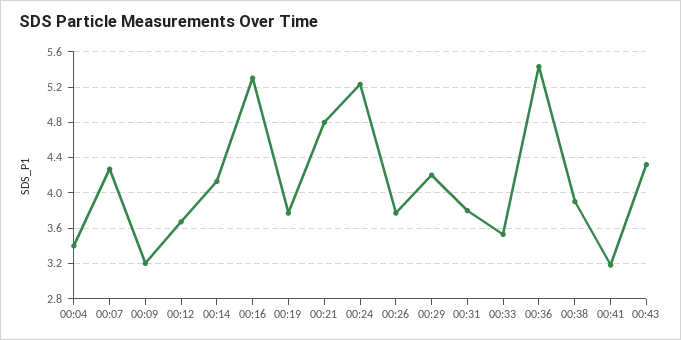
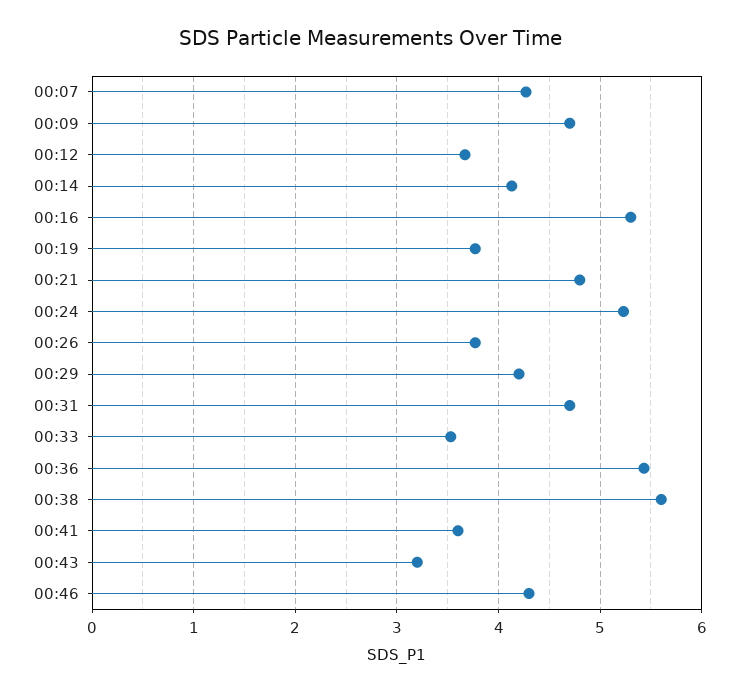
00:04: 3.4 -> none
00:09: 3.2 -> 4.7
00:31: 3.8 -> 4.7
00:38: 3.9 -> 5.6
00:41: 3.2 -> 3.6
00:43: 4.3 -> 3.2
00:46: none -> 4.3

